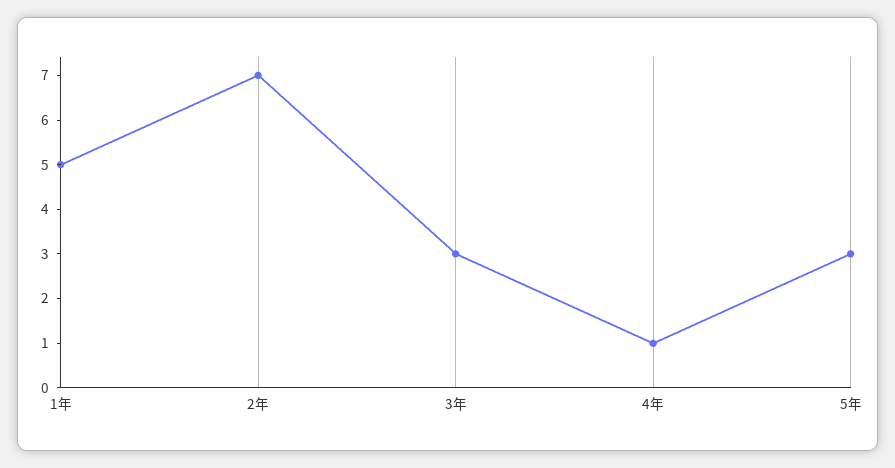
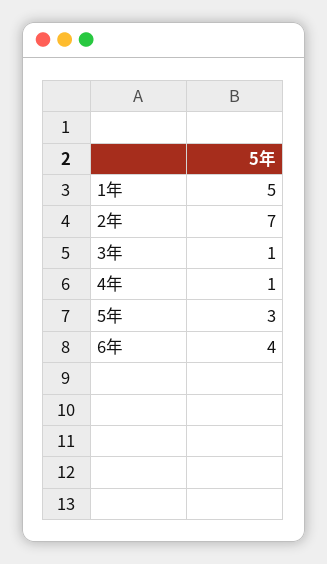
3年: 3 -> 1
6年: none -> 4

